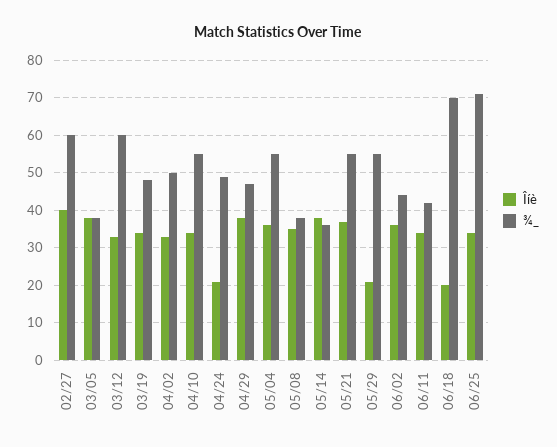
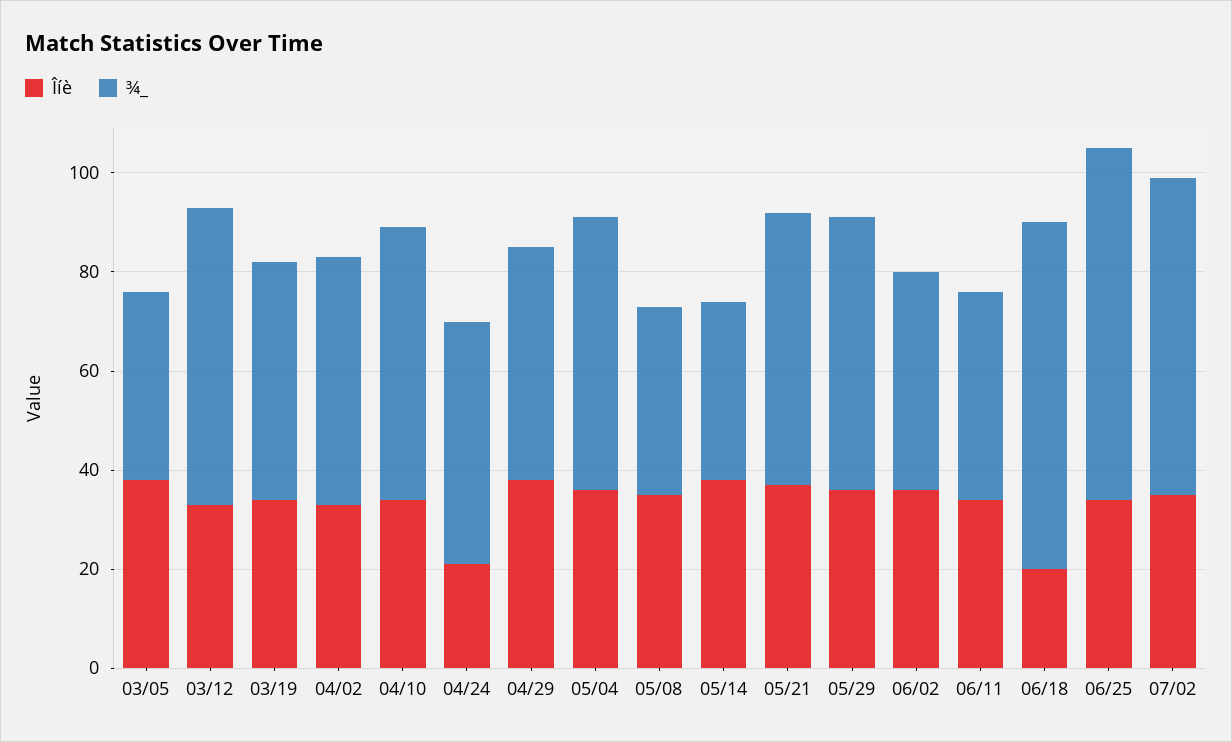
Îíè, 02/27: 40 -> none
¾_, 02/27: 60 -> none
Îíè, 05/29: 20 -> 35
Îíè, 07/02: none -> 35
¾_, 07/02: none -> 65

